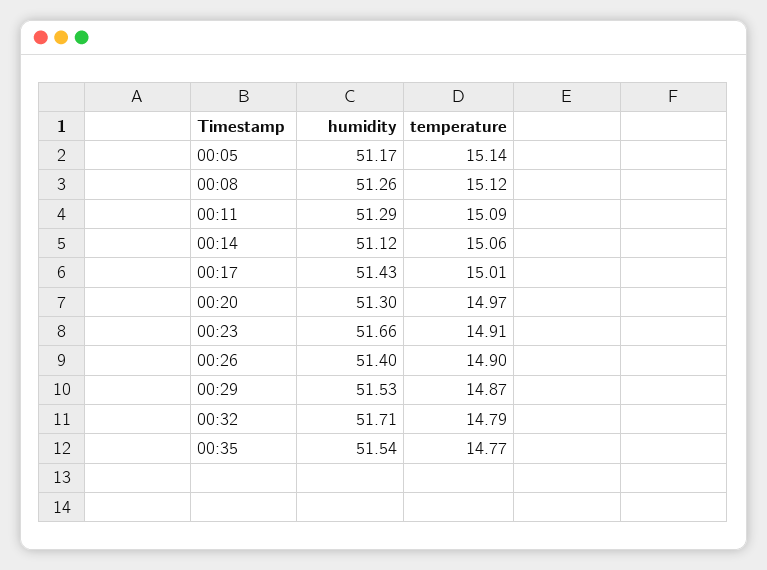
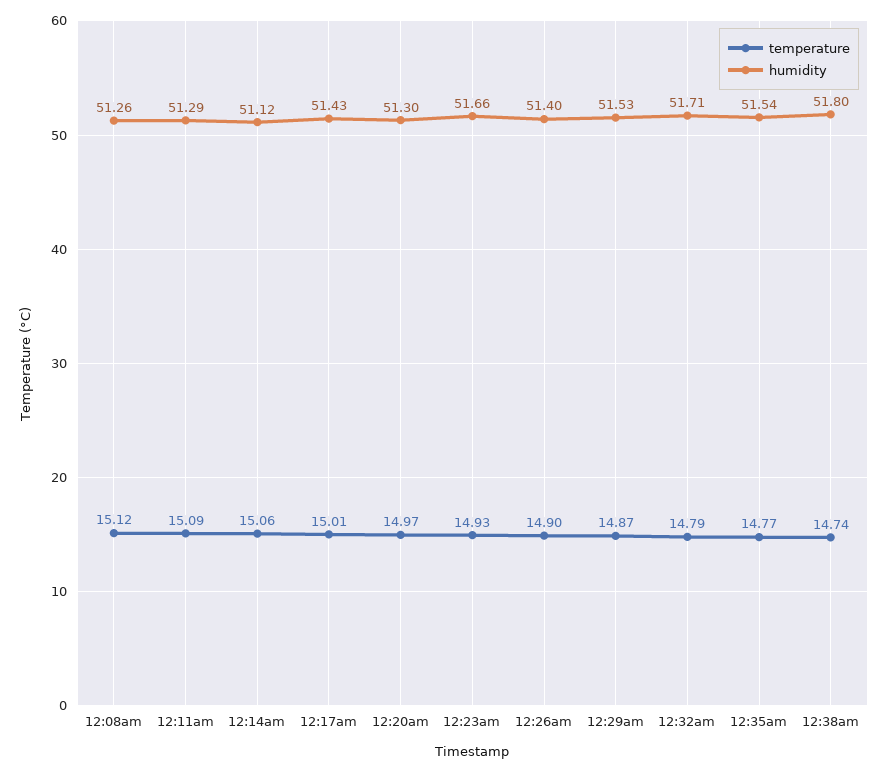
humidity, 00:05: 51.17 -> none
temperature, 00:05: 15.14 -> none
temperature, 00:23: 14.91 -> 14.93
temperature, 12:38am: none -> 14.74
humidity, 12:38am: none -> 51.8

